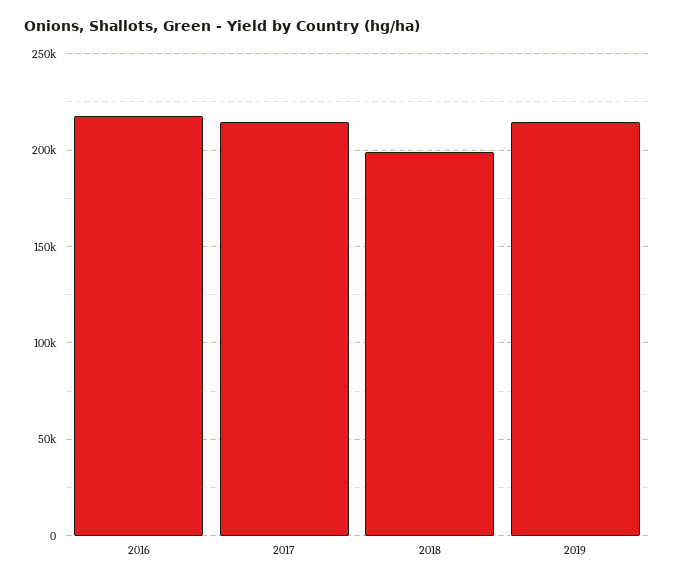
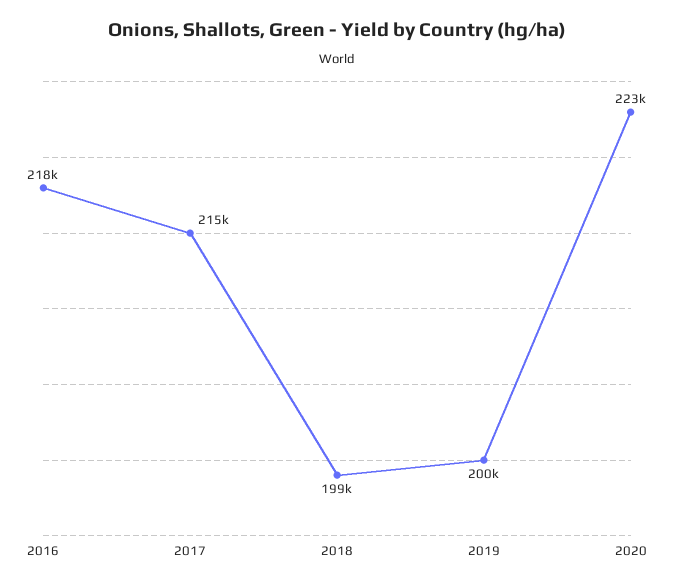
2019: 215000 -> 200000
2020: none -> 223000

